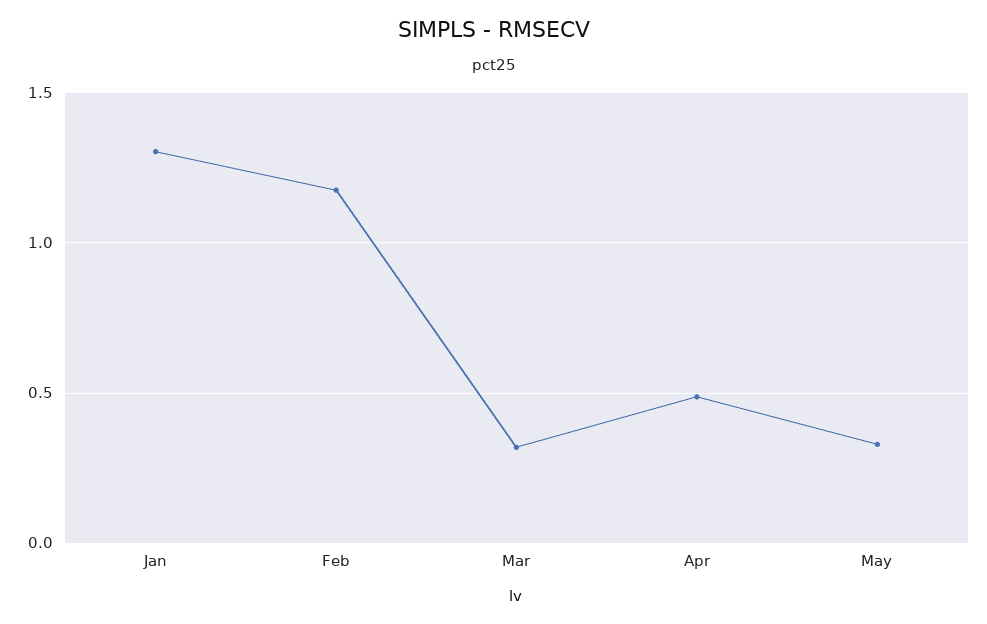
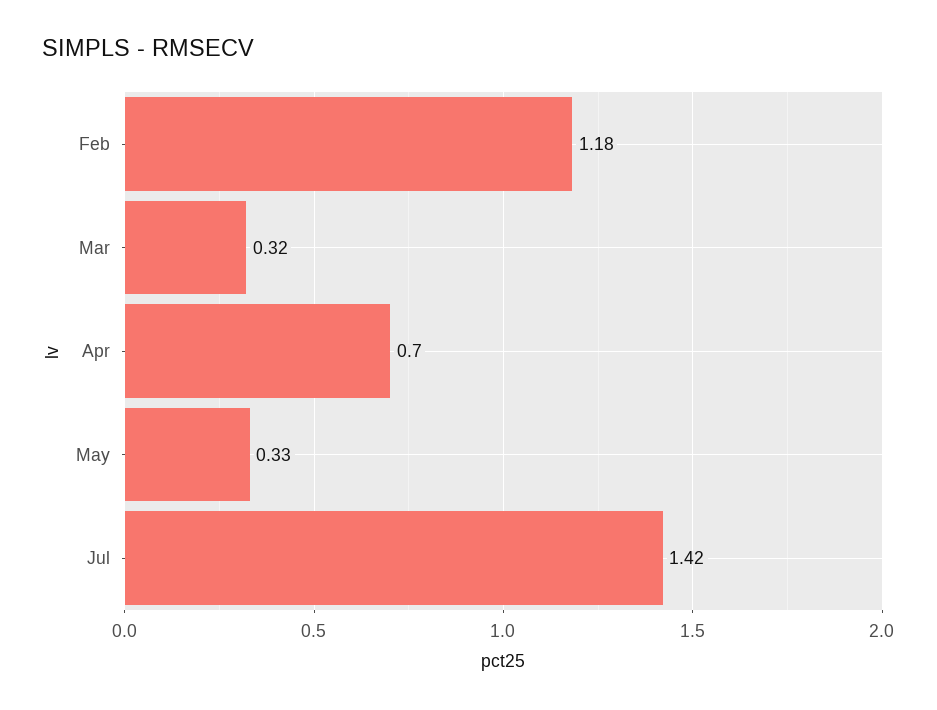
Jan: 1.3 -> none
Apr: 0.5 -> 0.7
Jul: none -> 1.42

